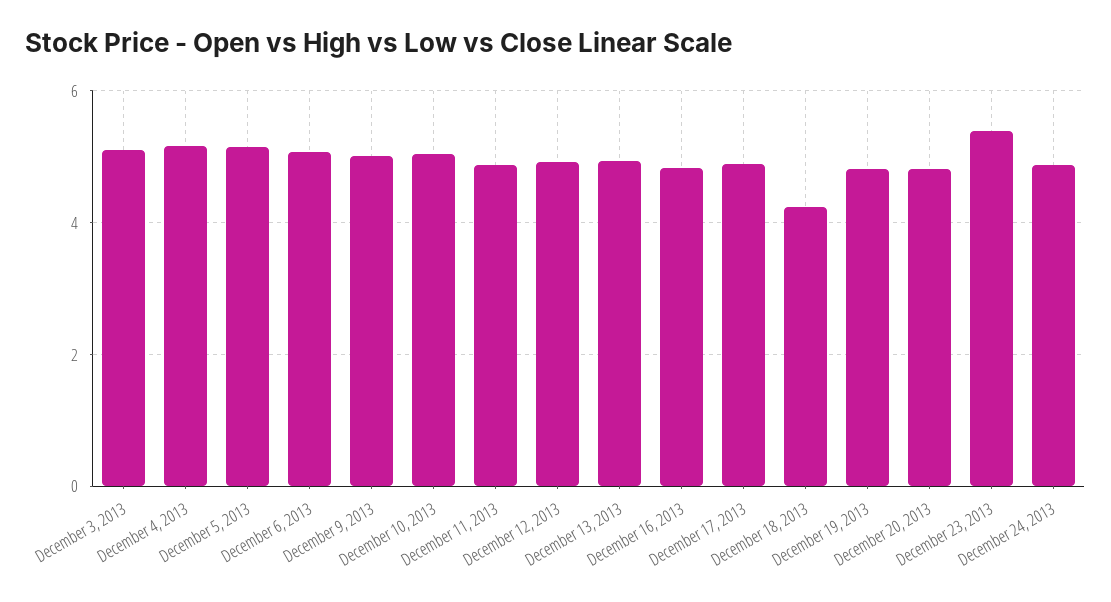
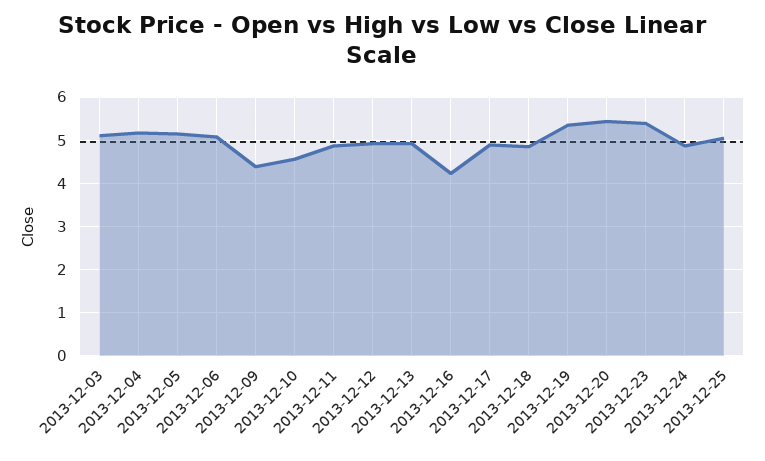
December 9, 2013: 5 -> 4.4
December 10, 2013: 5 -> 4.6
December 16, 2013: 4.8 -> 4.2
December 18, 2013: 4.2 -> 4.8
December 19, 2013: 4.8 -> 5.4
December 20, 2013: 4.8 -> 5.4
2013-12-25: none -> 5

